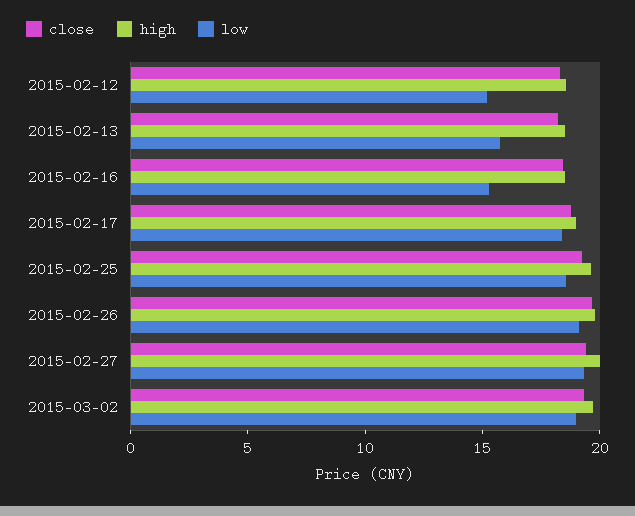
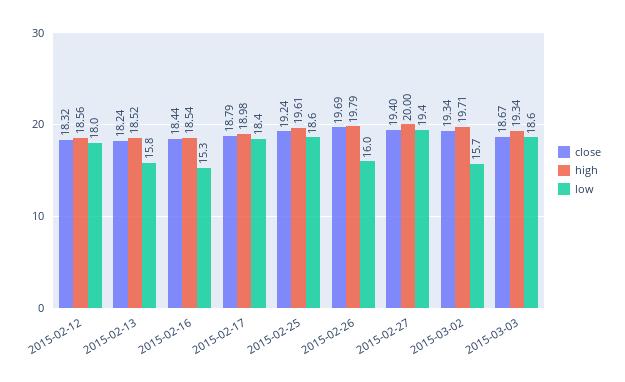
low, 2015-02-12: 15 -> 18
low, 2015-02-26: 19 -> 16
low, 2015-03-02: 19 -> 15.7
close, 2015-03-03: none -> 18.67
high, 2015-03-03: none -> 19.34
low, 2015-03-03: none -> 18.6

